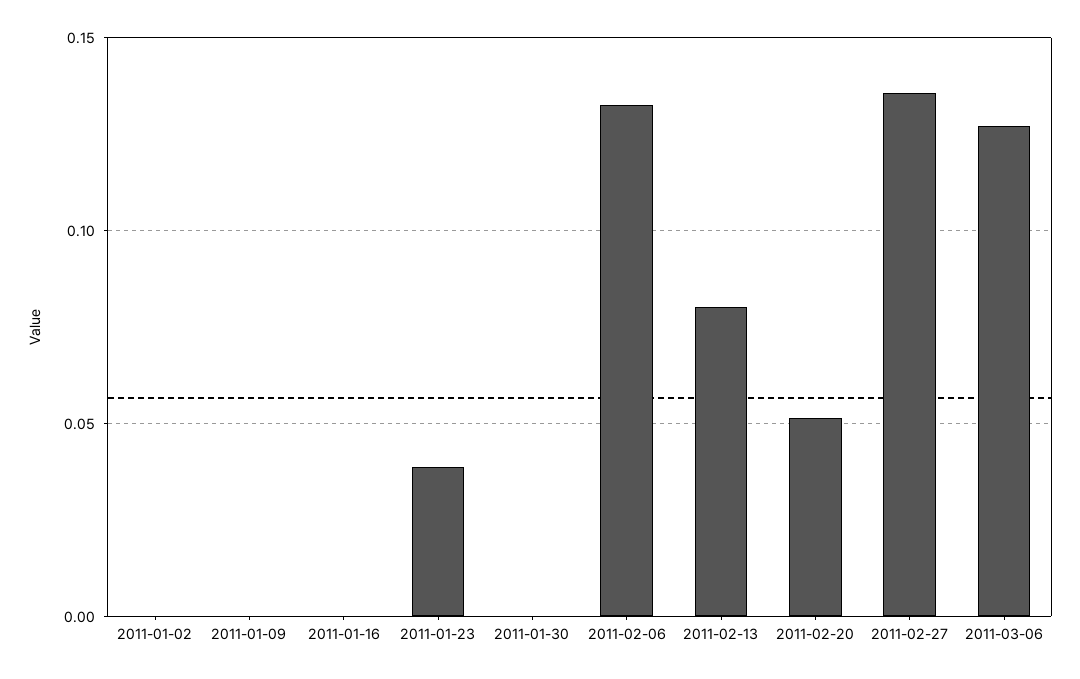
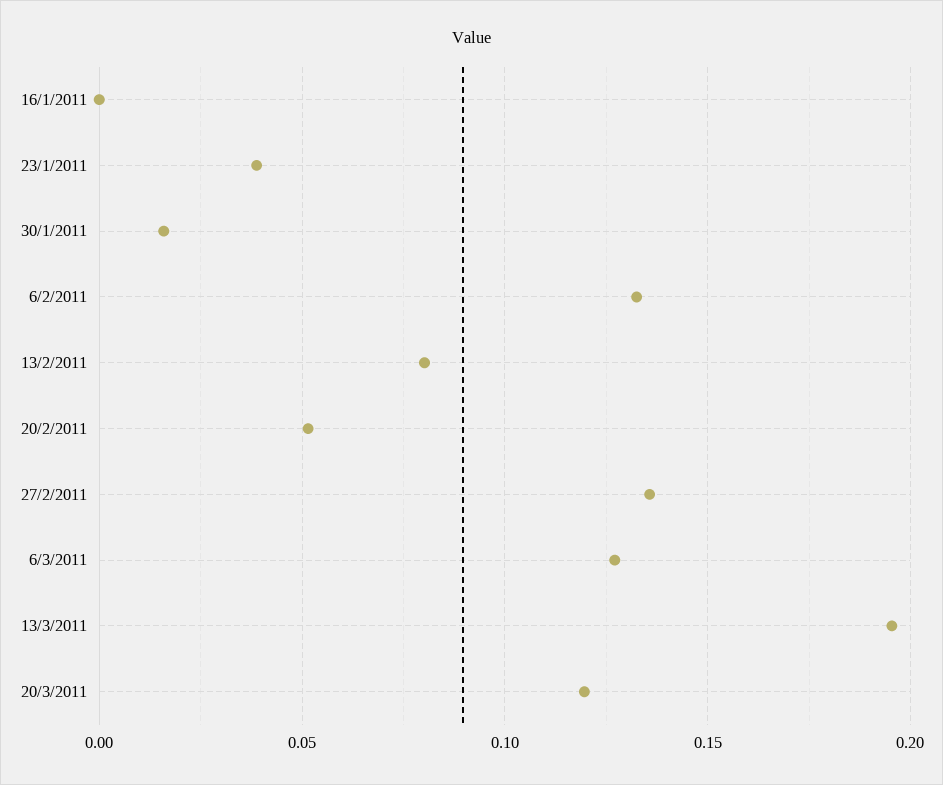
2011-01-02: 0 -> none
2011-01-09: 0 -> none
2011-01-30: 0 -> 0.015
13/3/2011: none -> 0.195
20/3/2011: none -> 0.12

